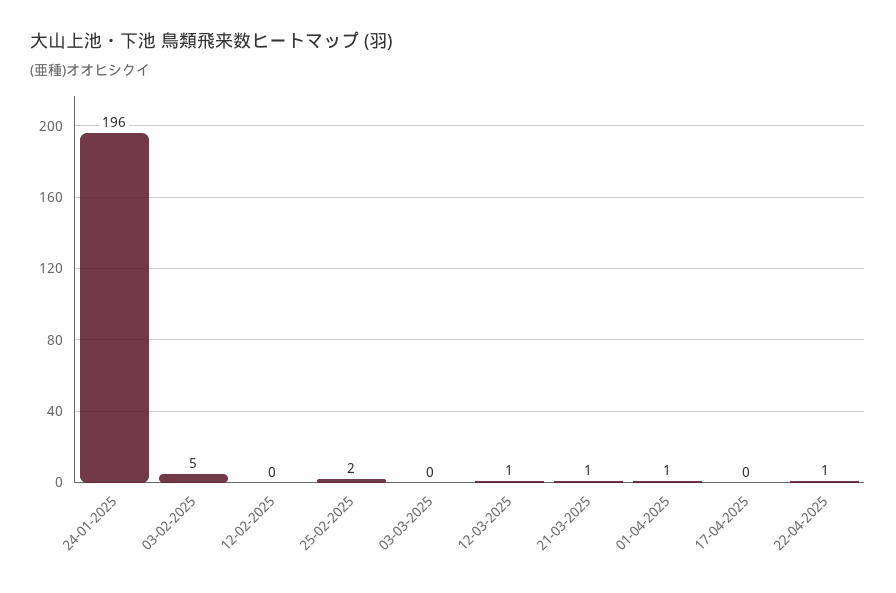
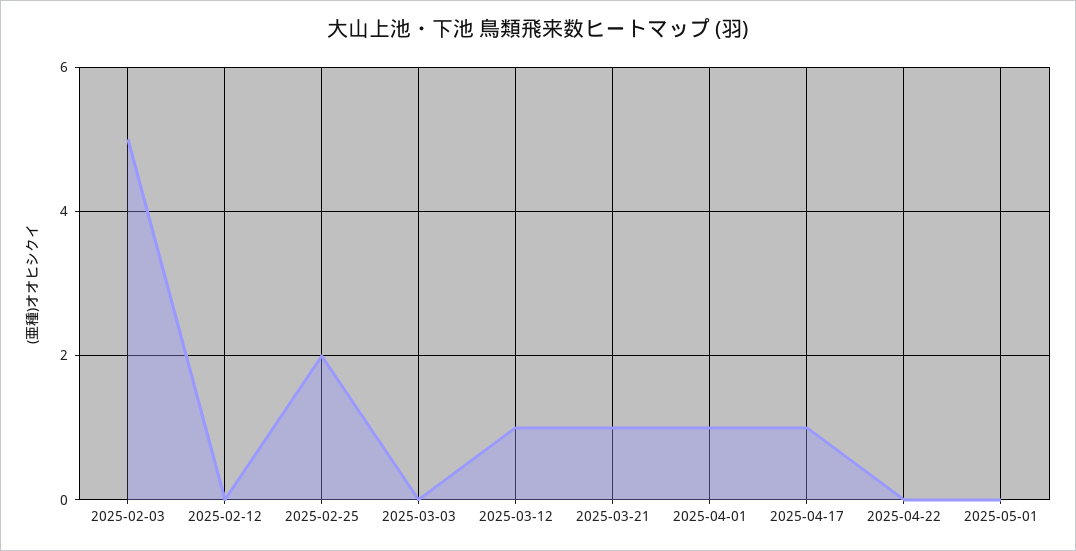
24-01-2025: 196 -> none
17-04-2025: 0 -> 1
22-04-2025: 1 -> 0
2025-05-01: none -> 0

